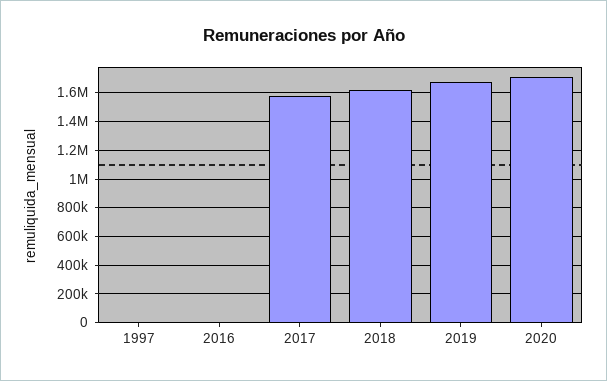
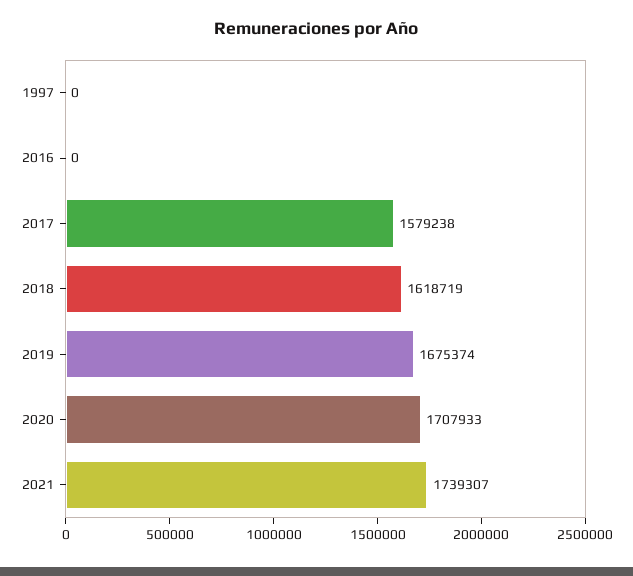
2021: none -> 1739307

